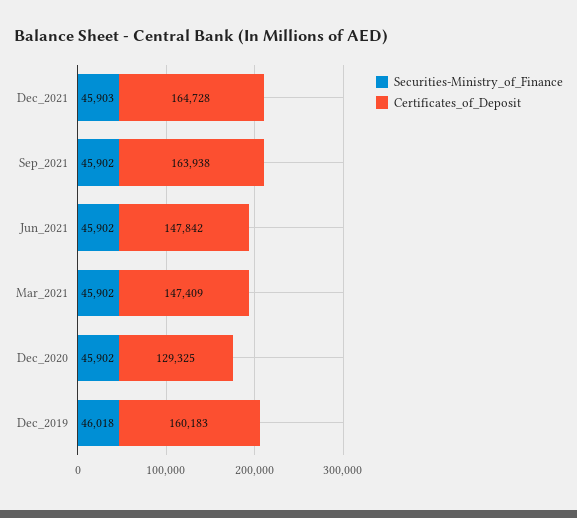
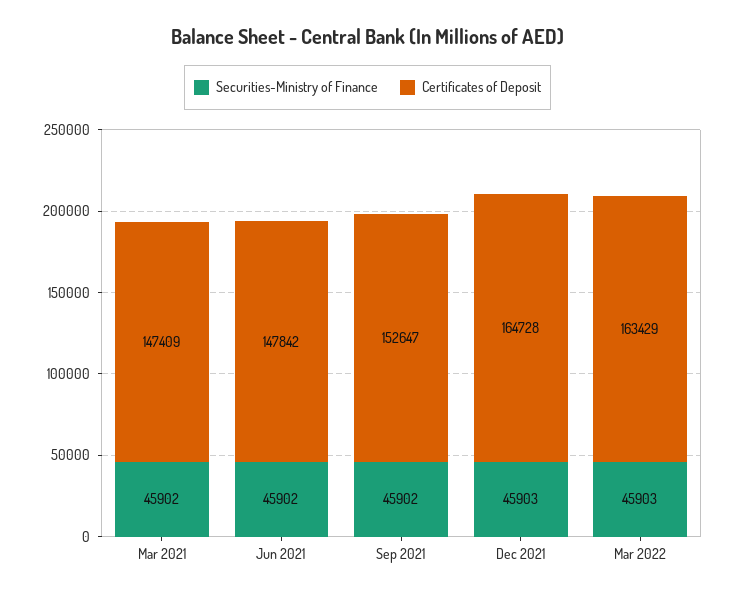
Certificates_of_Deposit, Sep_2021: 163938 -> 152647
Securities-Ministry_of_Finance, Dec_2020: 45902 -> none
Certificates_of_Deposit, Dec_2020: 129325 -> none
Securities-Ministry_of_Finance, Dec_2019: 46018 -> none
Certificates_of_Deposit, Dec_2019: 160183 -> none
Securities-Ministry_of_Finance, Mar 2022: none -> 45903
Certificates_of_Deposit, Mar 2022: none -> 163429

